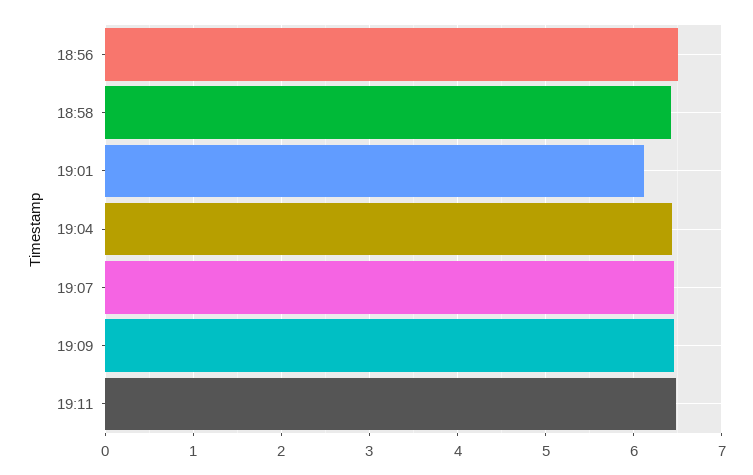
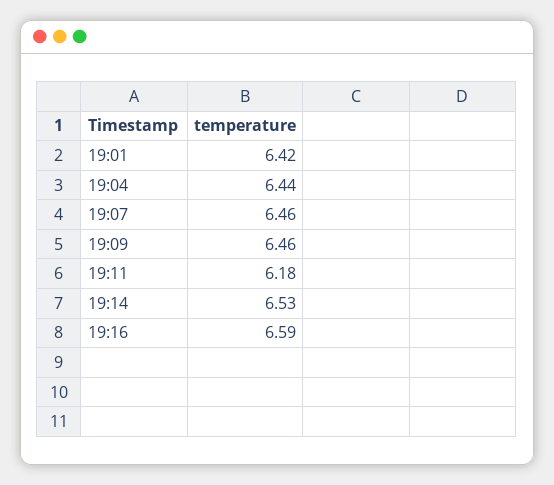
18:56: 6.5 -> none
18:58: 6.4 -> none
19:01: 6.1 -> 6.42
19:11: 6.5 -> 6.18
19:14: none -> 6.53
19:16: none -> 6.59

